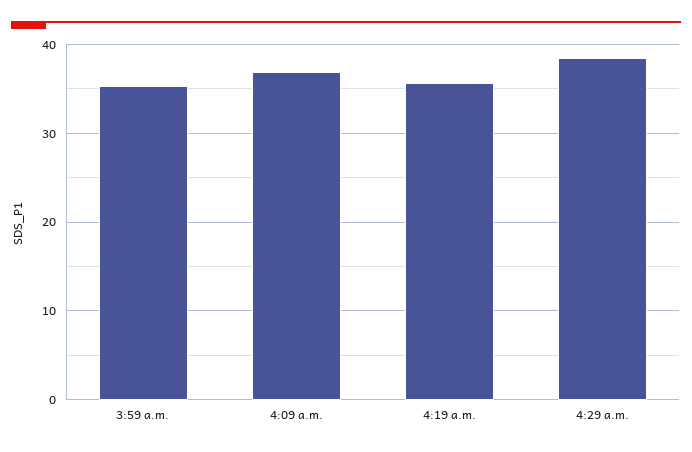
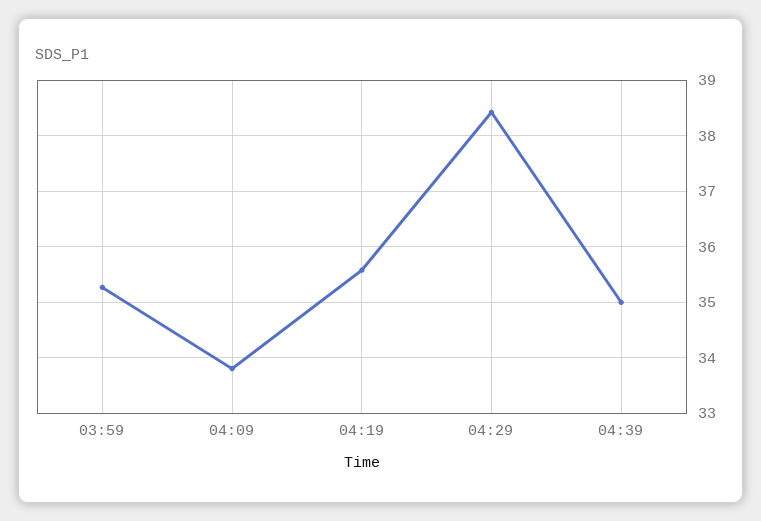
4:09 a.m.: 37 -> 33.8
04:39: none -> 35

